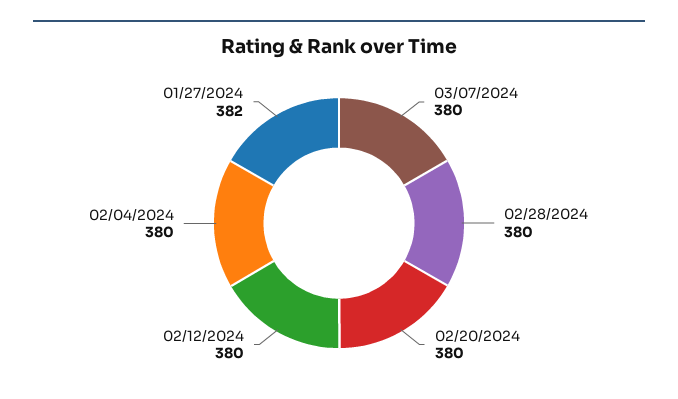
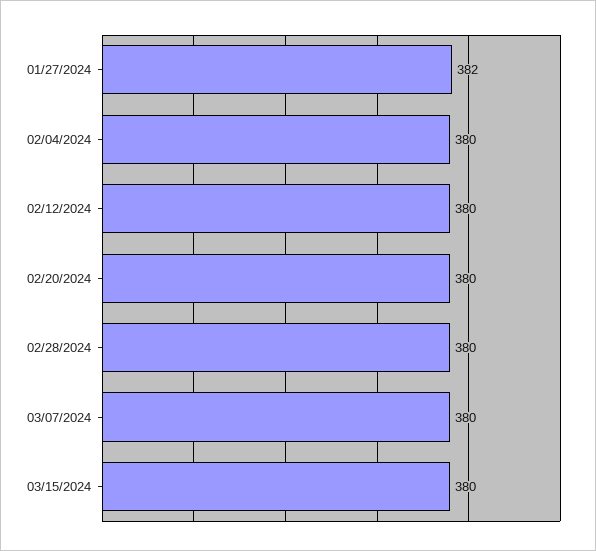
03/15/2024: none -> 380

